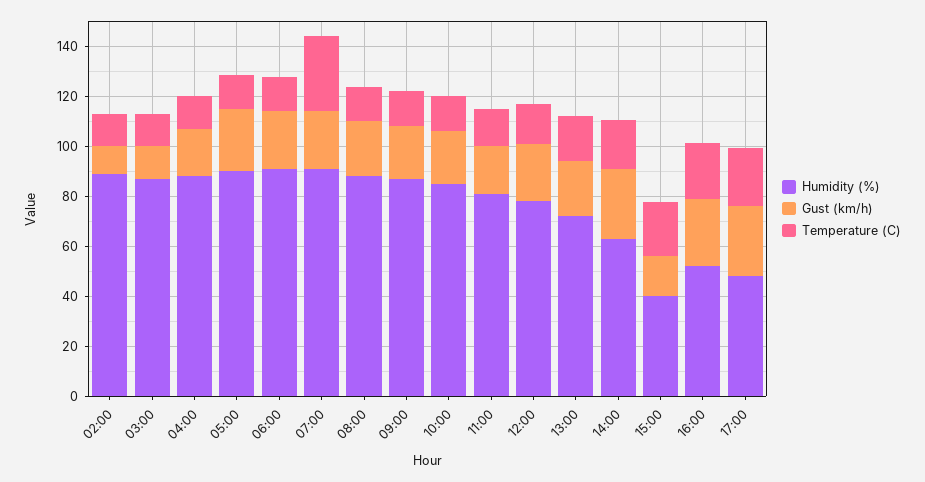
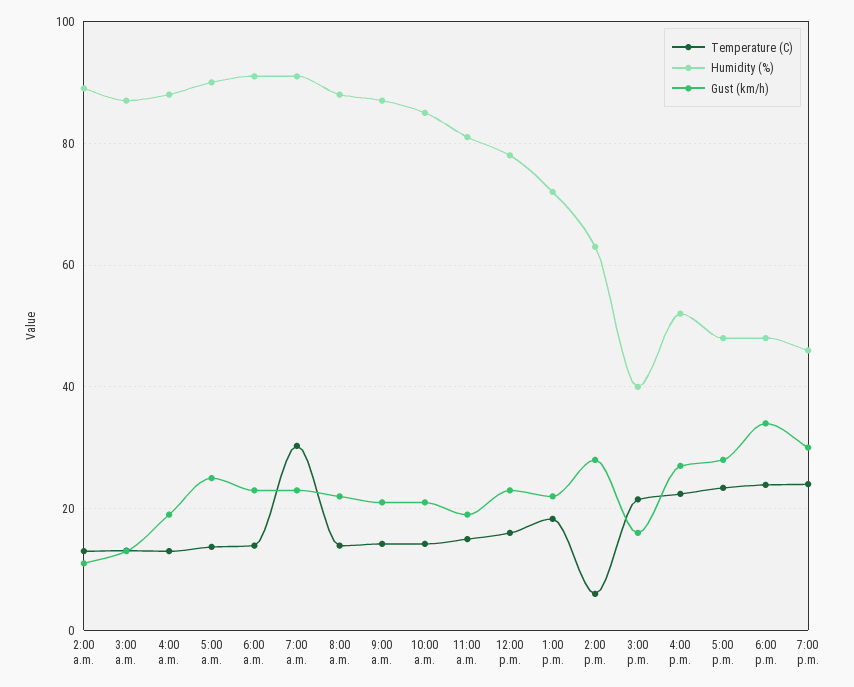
Temperature (C), 14:00: 20 -> 6
Temperature (C), 6:00 p.m.: none -> 24
Humidity (%), 6:00 p.m.: none -> 48
Gust (km/h), 6:00 p.m.: none -> 34
Temperature (C), 7:00 p.m.: none -> 24
Humidity (%), 7:00 p.m.: none -> 46
Gust (km/h), 7:00 p.m.: none -> 30

